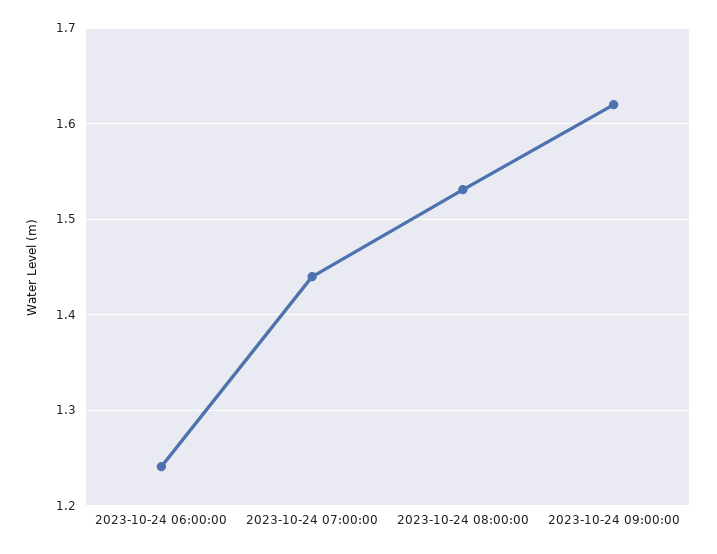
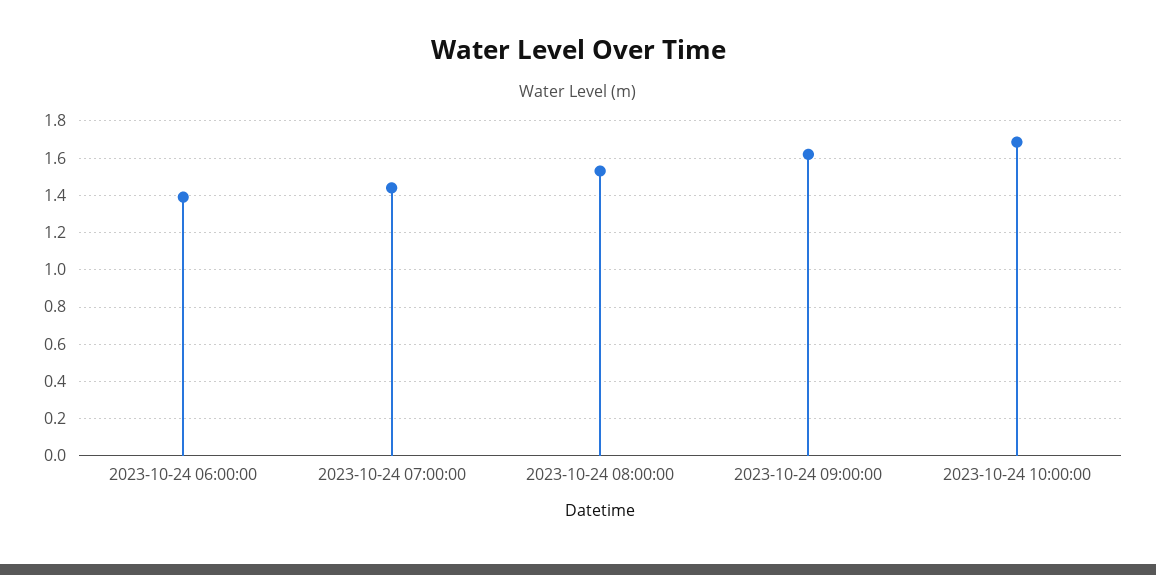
2023-10-24 06:00:00: 1.24 -> 1.4
2023-10-24 10:00:00: none -> 1.7

